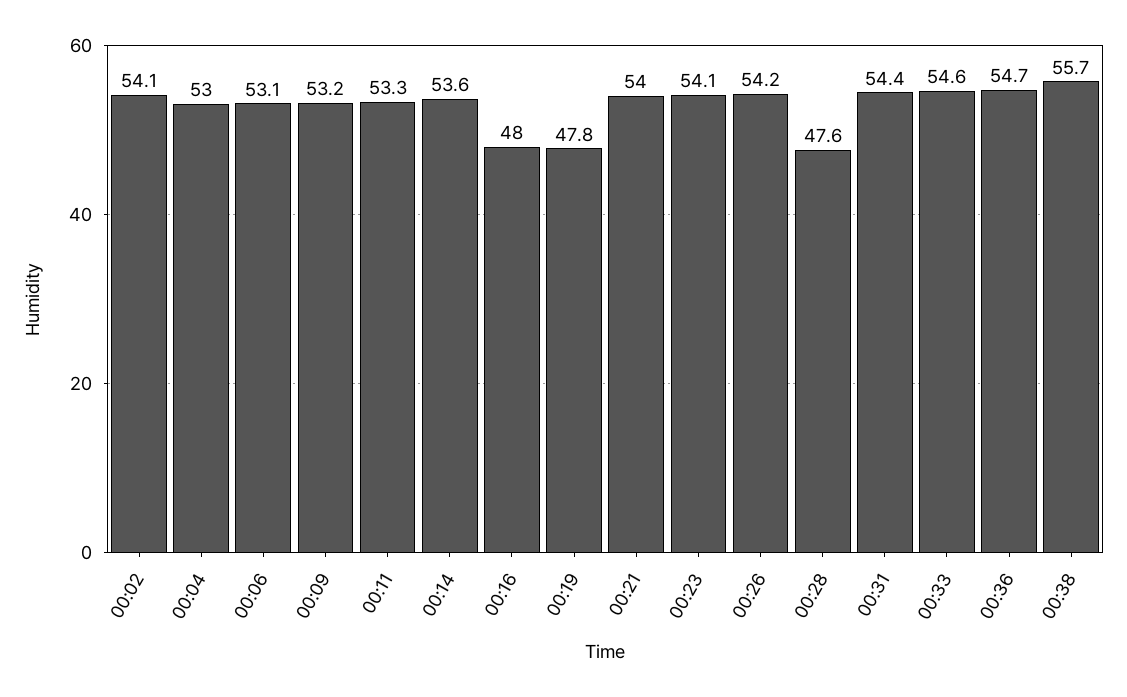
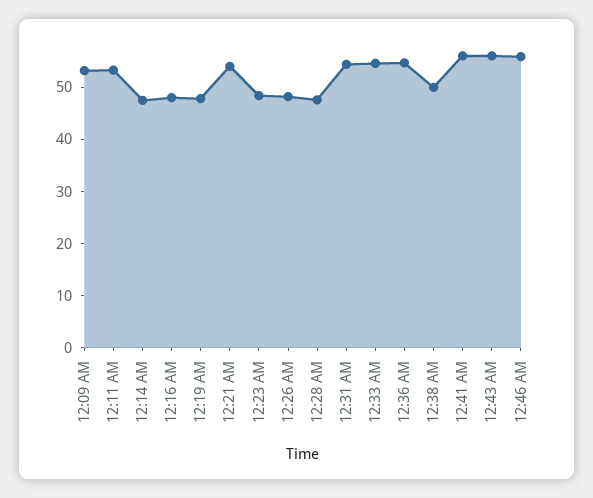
00:02: 54.1 -> none
00:04: 53 -> none
00:06: 53.1 -> none
00:14: 53.6 -> 48
00:23: 54.1 -> 48
00:26: 54.2 -> 48
00:38: 55.7 -> 50
12:41 AM: none -> 56
12:43 AM: none -> 56
12:46 AM: none -> 56

